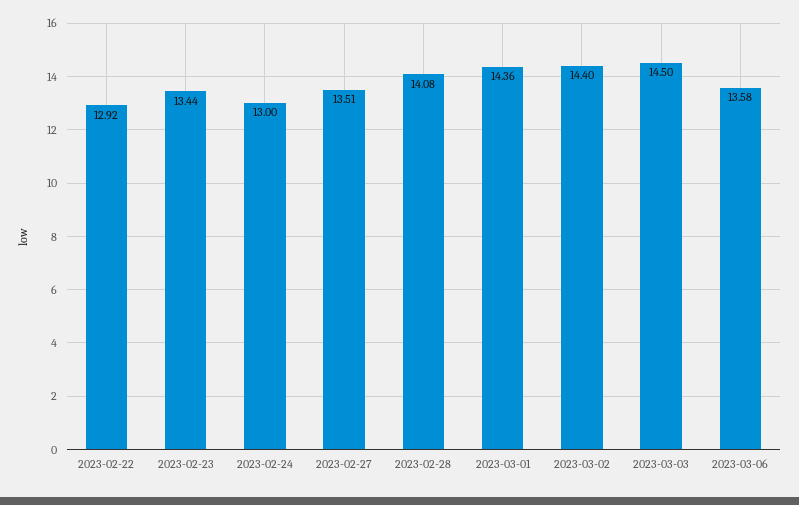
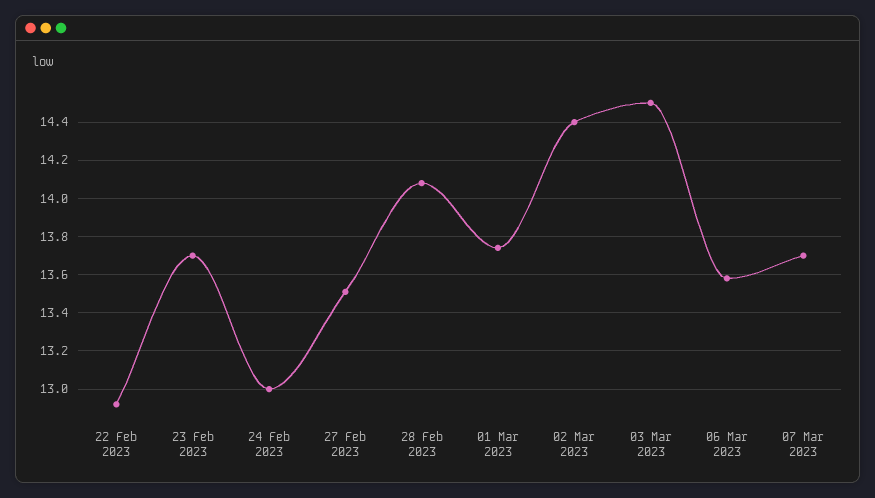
2023-02-23: 13.44 -> 13.7
2023-03-01: 14.36 -> 13.75
07 Mar 2023: none -> 13.7

